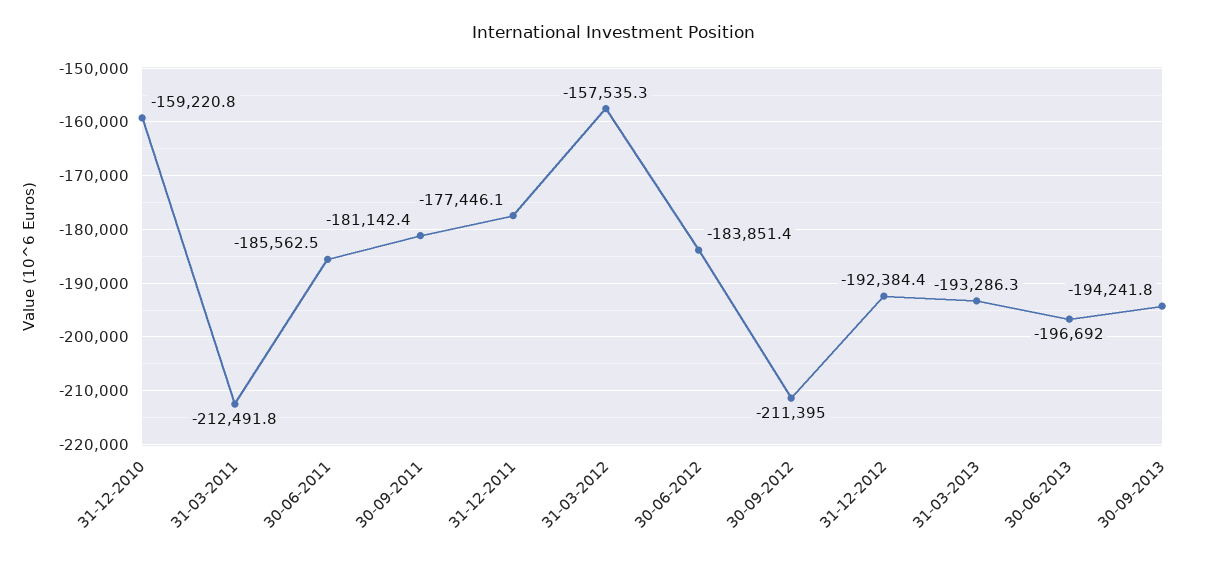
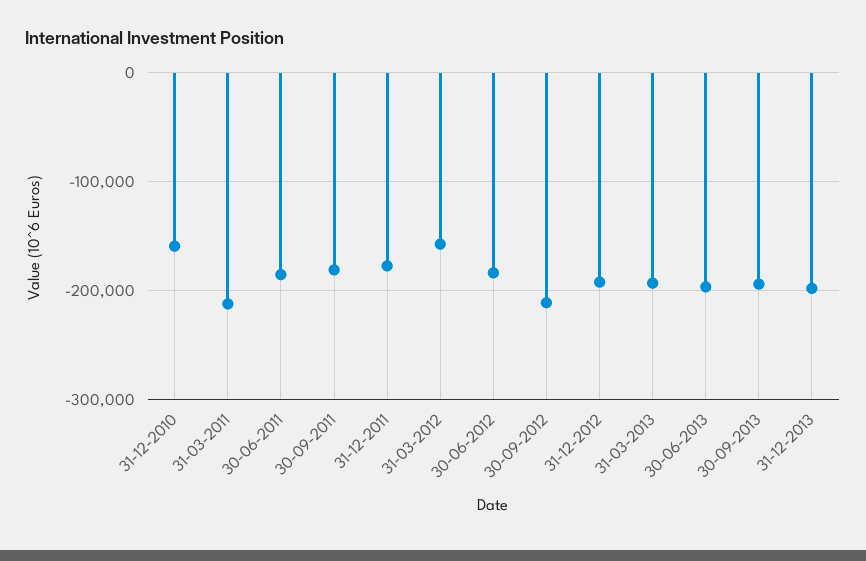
31-12-2013: none -> -200000

